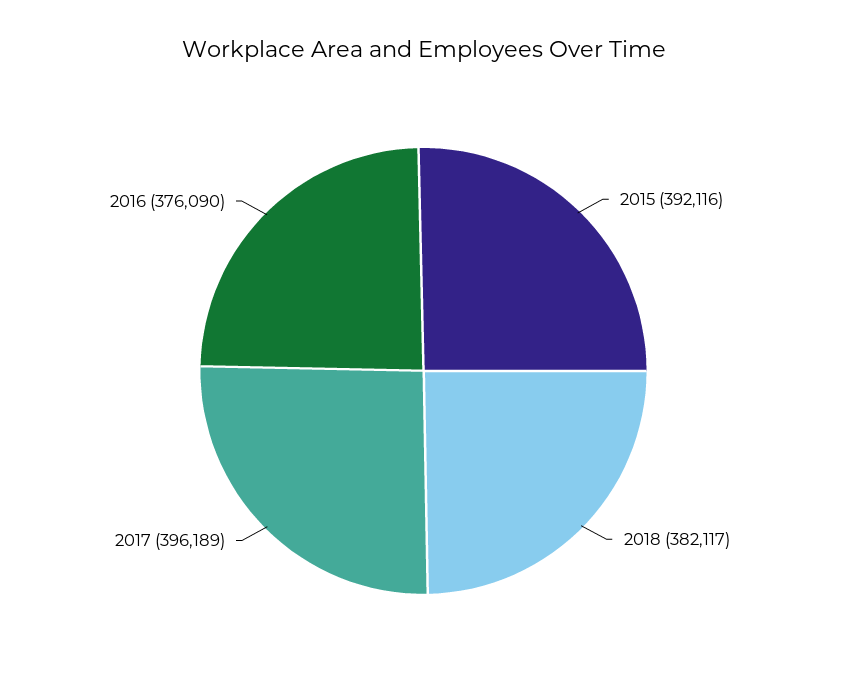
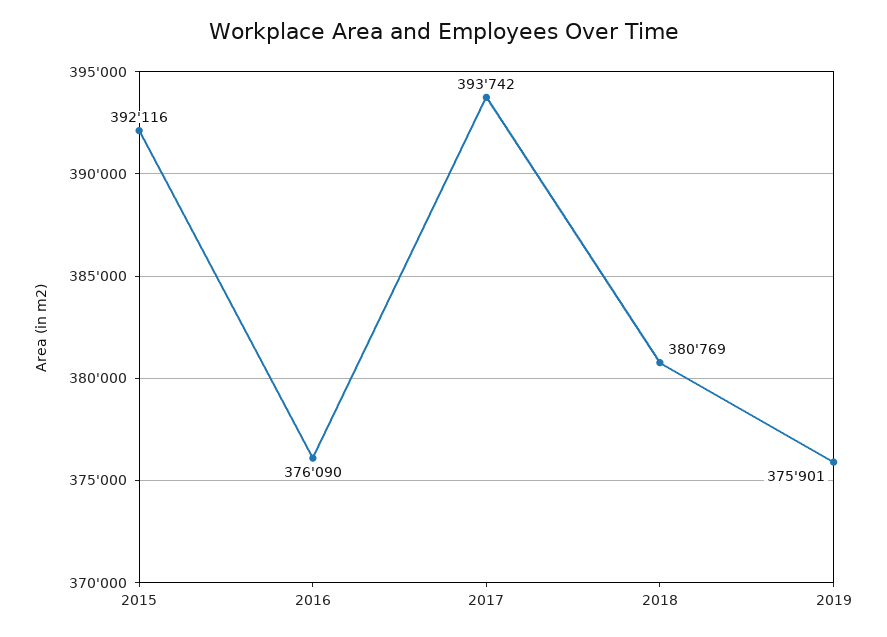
2018: 382117 -> 380769
2017: 396189 -> 393742
2019: none -> 375901

